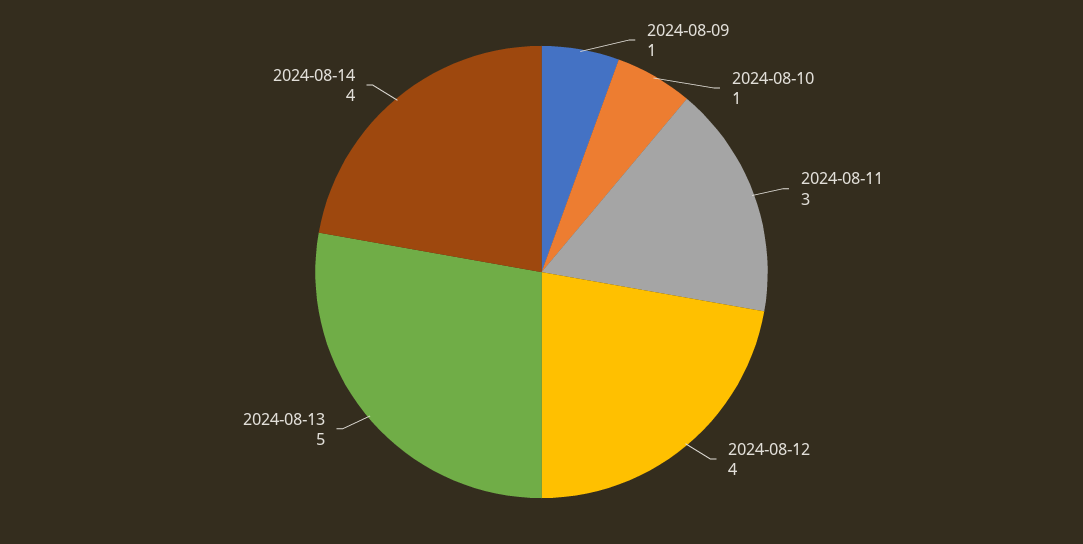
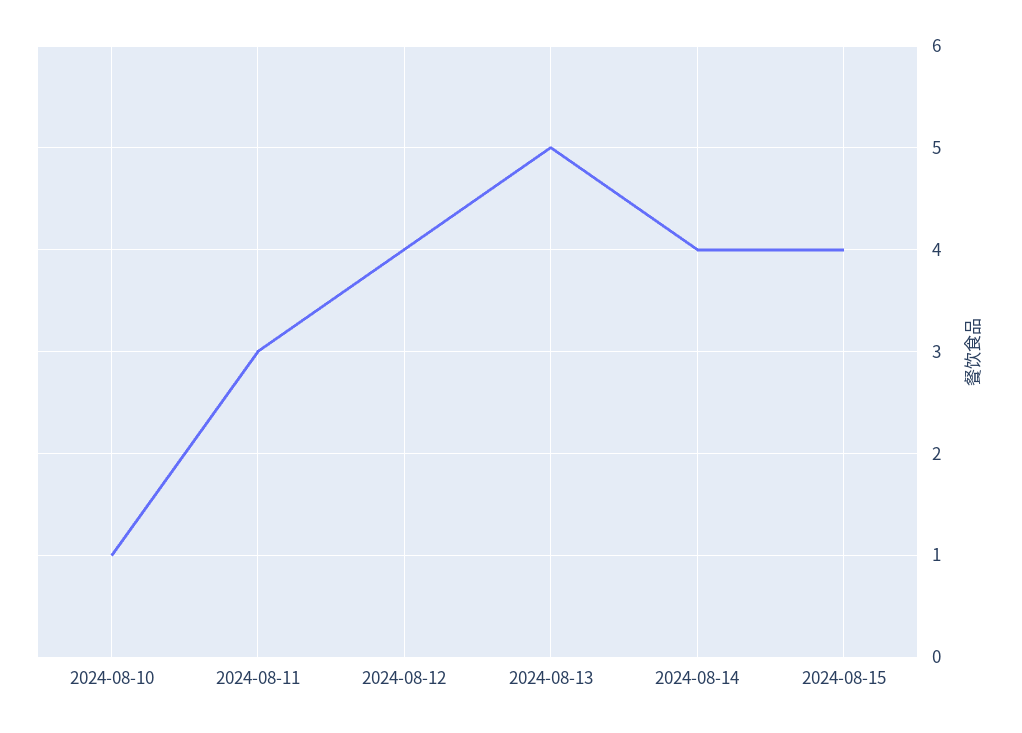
2024-08-09: 1 -> none
2024-08-15: none -> 4

